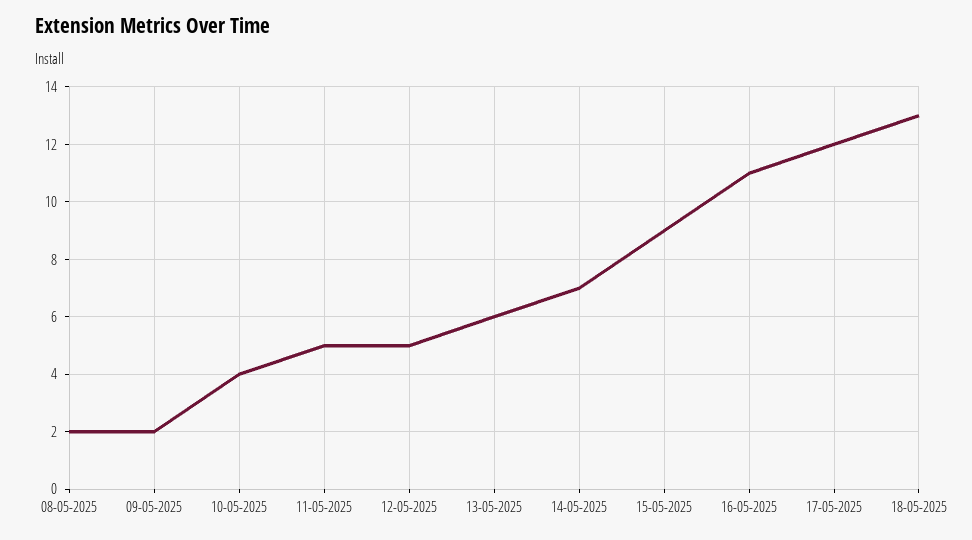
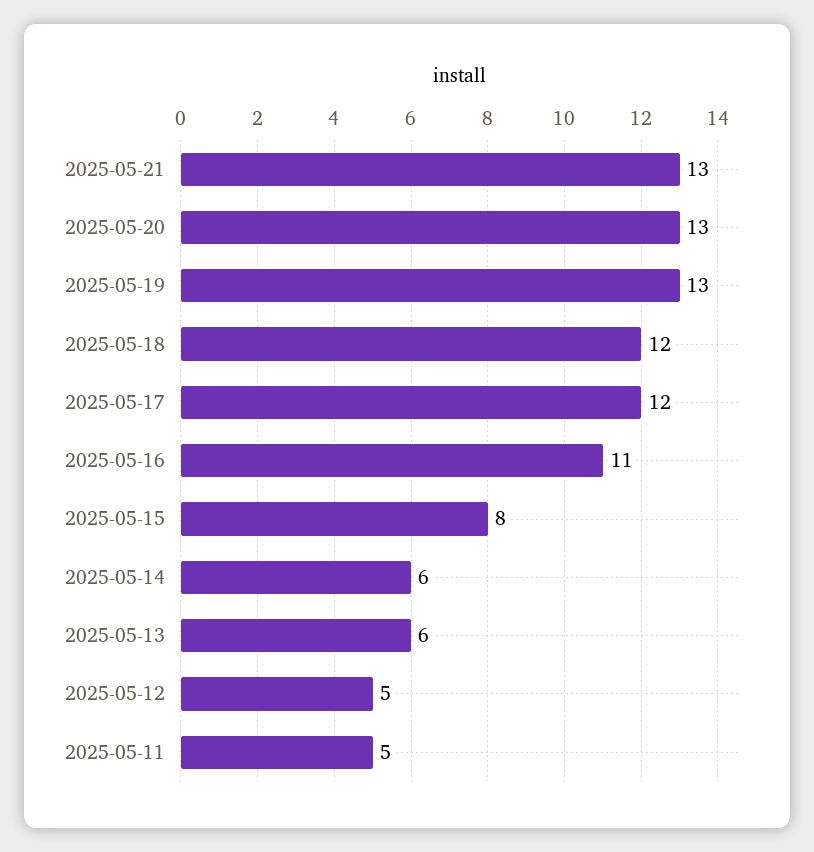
08-05-2025: 2 -> none
09-05-2025: 2 -> none
10-05-2025: 4 -> none
14-05-2025: 7 -> 6
15-05-2025: 9 -> 8
18-05-2025: 13 -> 12
2025-05-21: none -> 13
2025-05-20: none -> 13
2025-05-19: none -> 13

